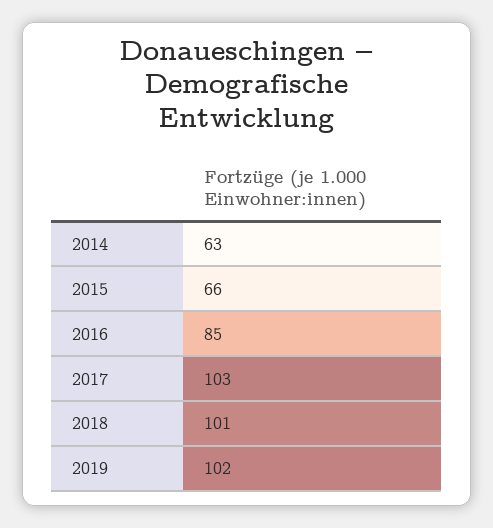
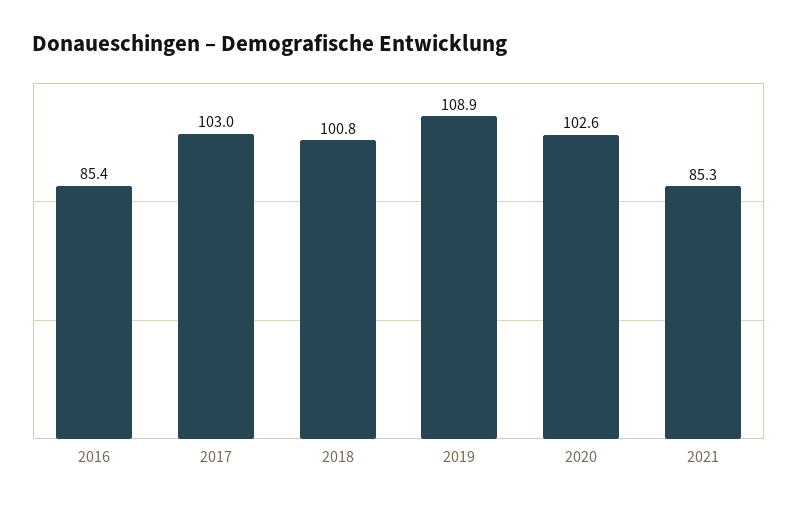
2014: 63 -> none
2015: 66 -> none
2019: 102 -> 108.9
2020: none -> 102.6
2021: none -> 85.3

